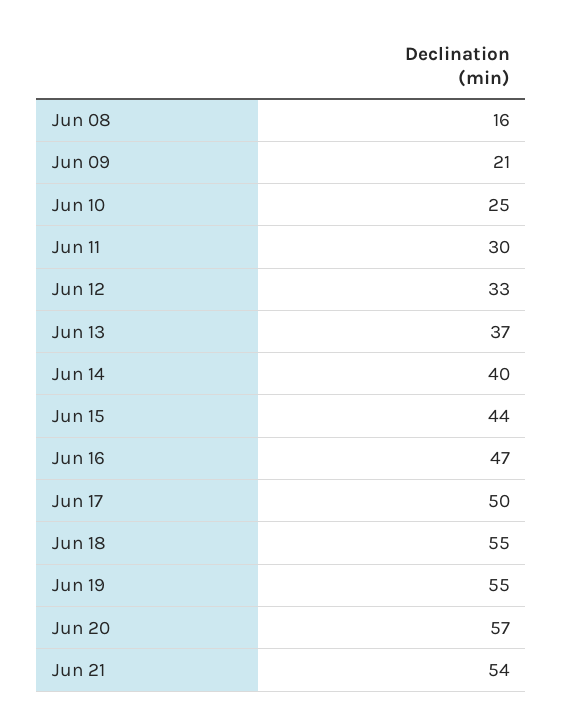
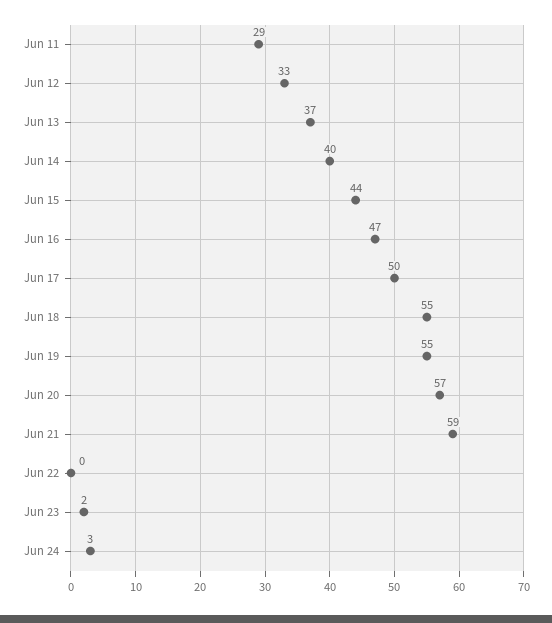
Jun 08: 16 -> none
Jun 09: 21 -> none
Jun 10: 25 -> none
Jun 11: 30 -> 29
Jun 21: 54 -> 59
Jun 22: none -> 0
Jun 23: none -> 2
Jun 24: none -> 3

